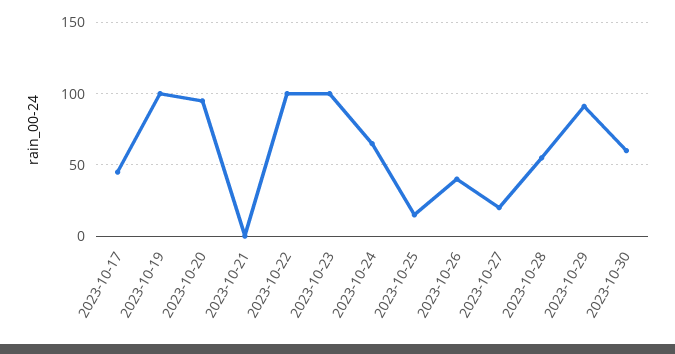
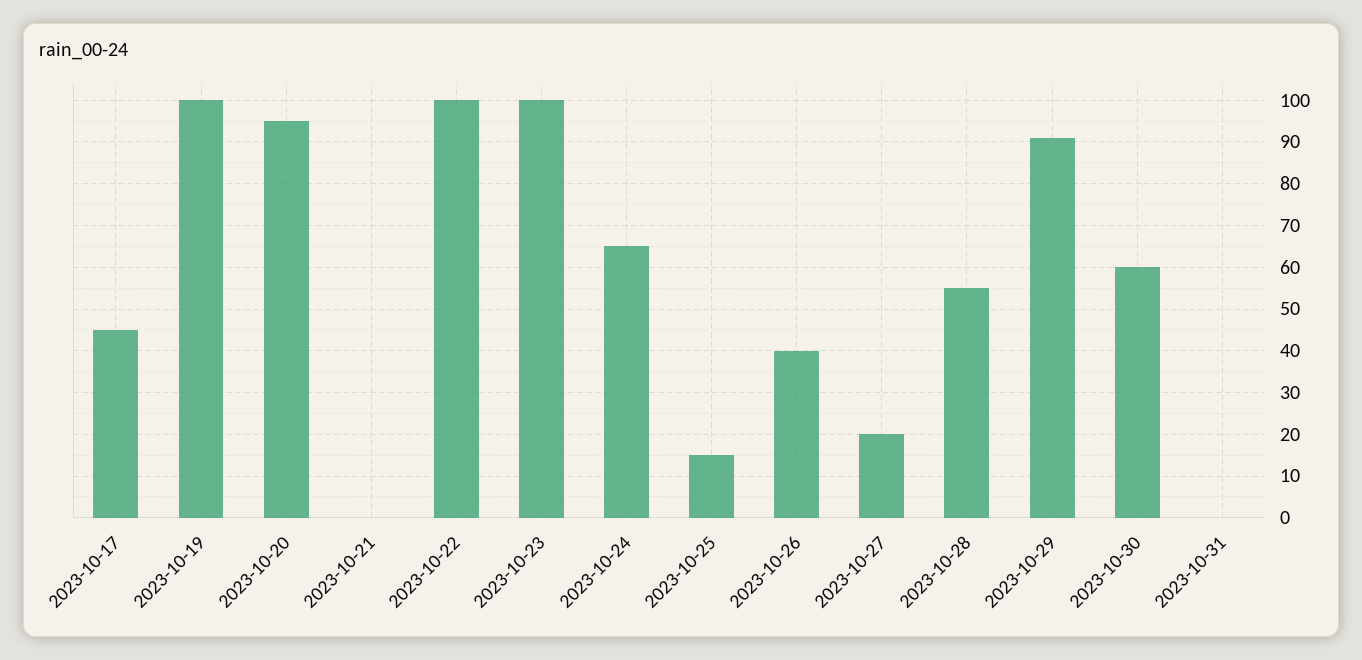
2023-10-31: none -> 0

